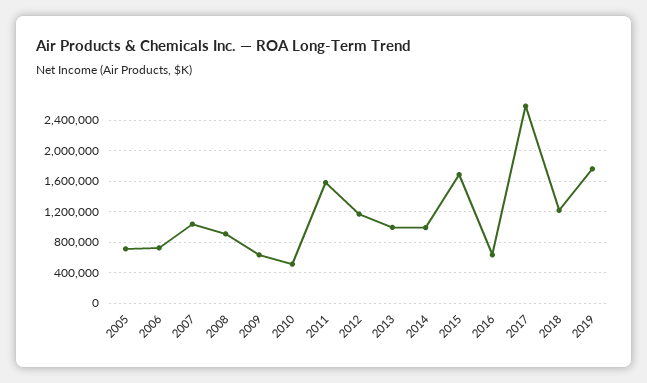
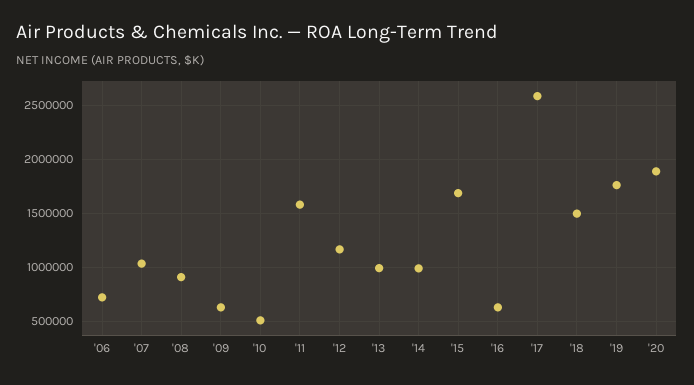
2005: 700000 -> none
2018: 1200000 -> 1500000
'20: none -> 1900000

